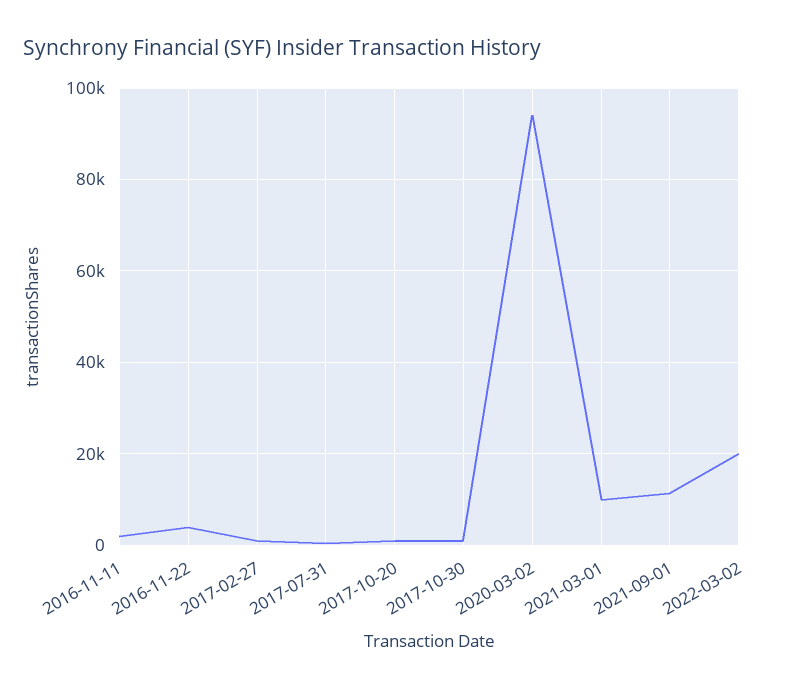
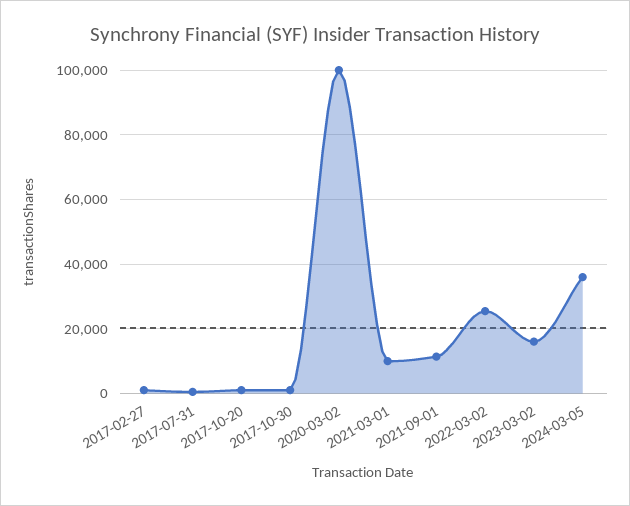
2016-11-11: 2000 -> none
2016-11-22: 4000 -> none
2020-03-02: 94000 -> 100000
2022-03-02: 20000 -> 26000
2023-03-02: none -> 16000
2024-03-05: none -> 36000

